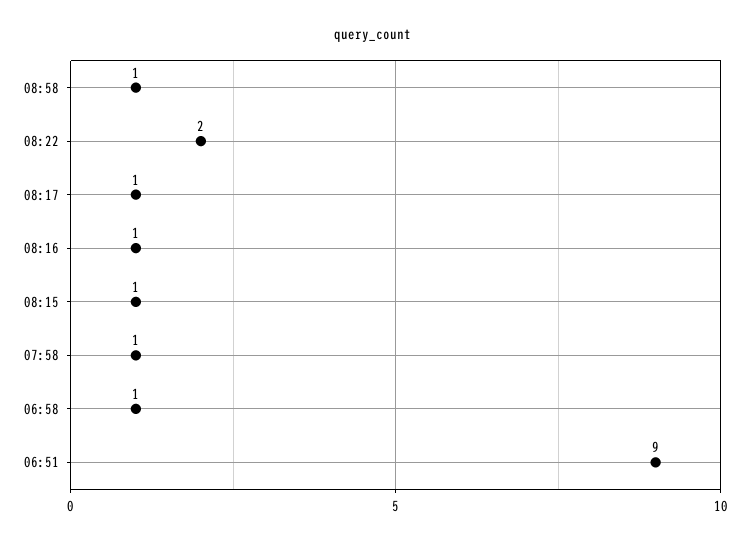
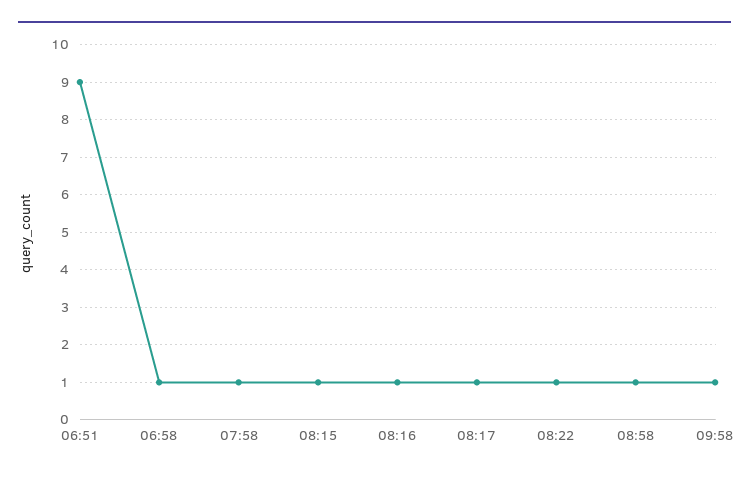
08:22: 2 -> 1
09:58: none -> 1

